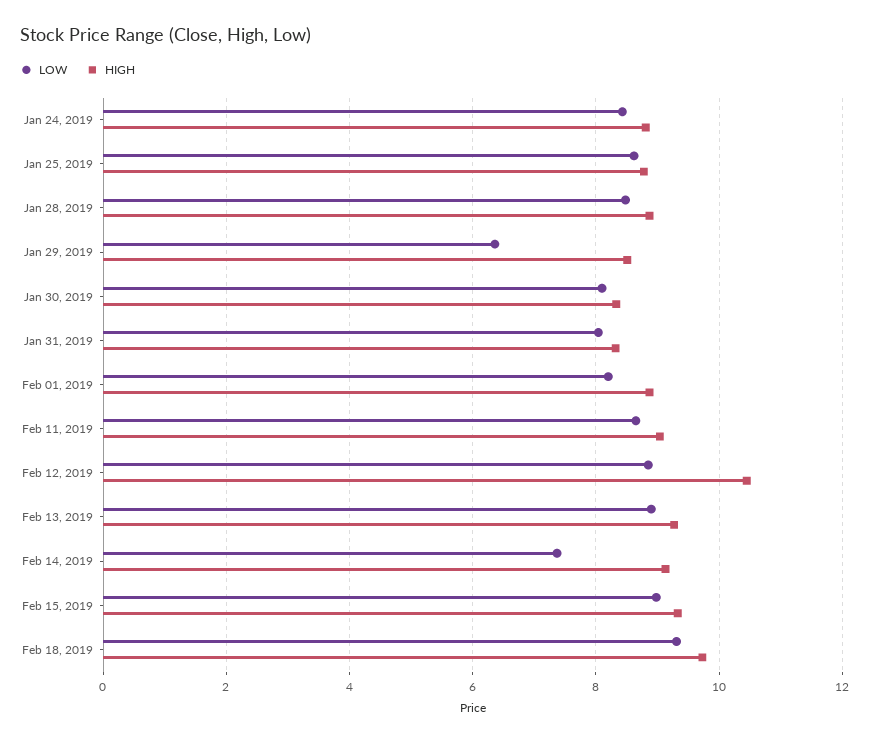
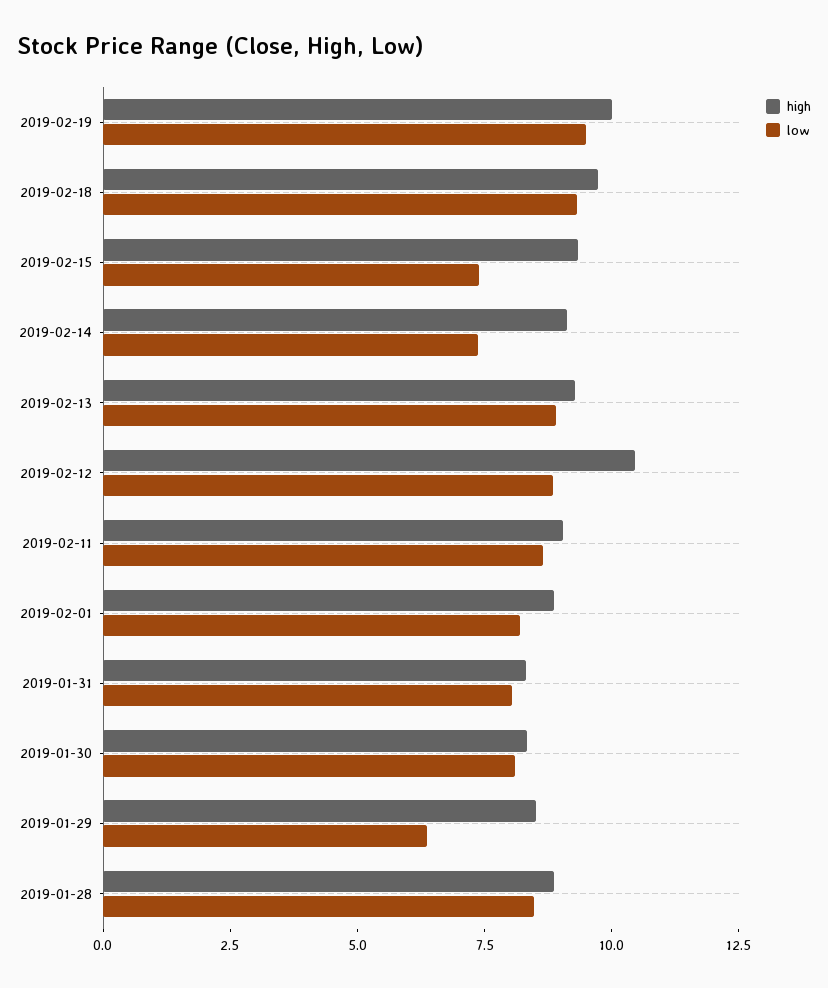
LOW, Jan 24, 2019: 8.4 -> none
HIGH, Jan 24, 2019: 8.8 -> none
LOW, Jan 25, 2019: 8.6 -> none
HIGH, Jan 25, 2019: 8.8 -> none
LOW, Feb 15, 2019: 9 -> 7.5
HIGH, 2019-02-19: none -> 10
LOW, 2019-02-19: none -> 9.5

